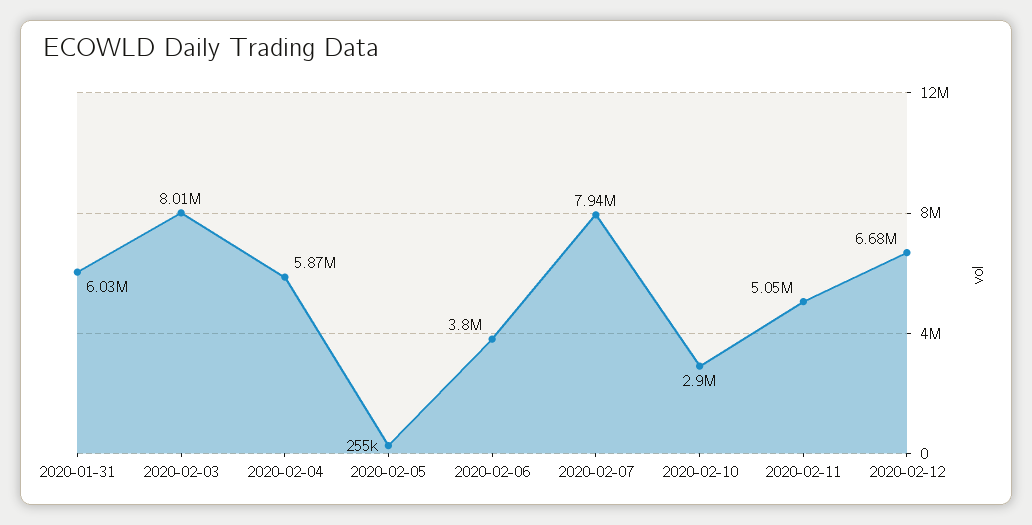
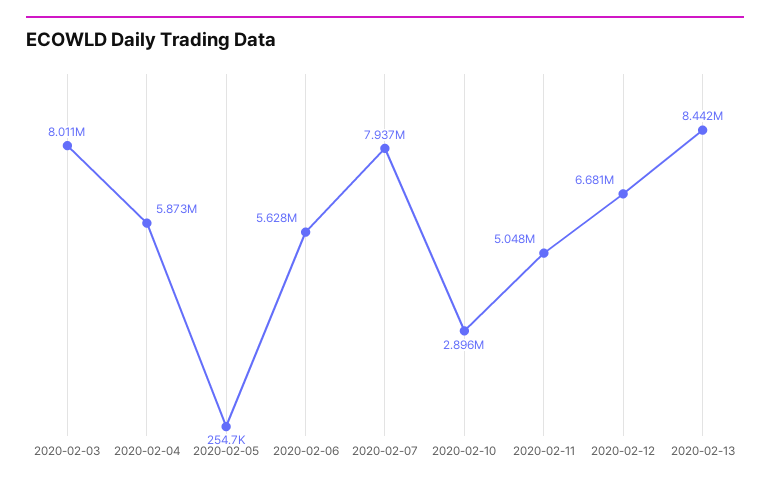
2020-01-31: 6030000 -> none
2020-02-06: 3800000 -> 5628000
2020-02-13: none -> 8442000

